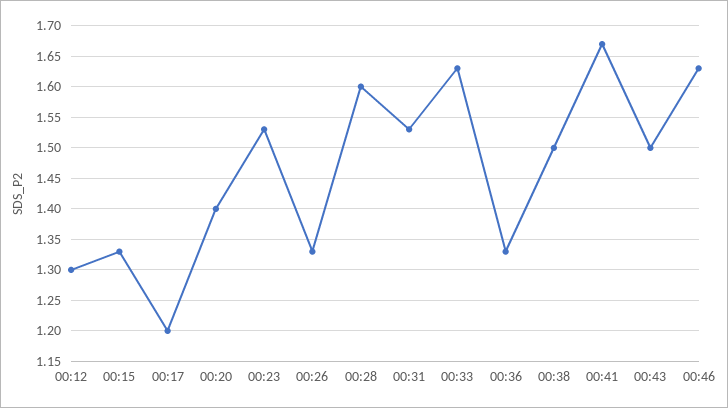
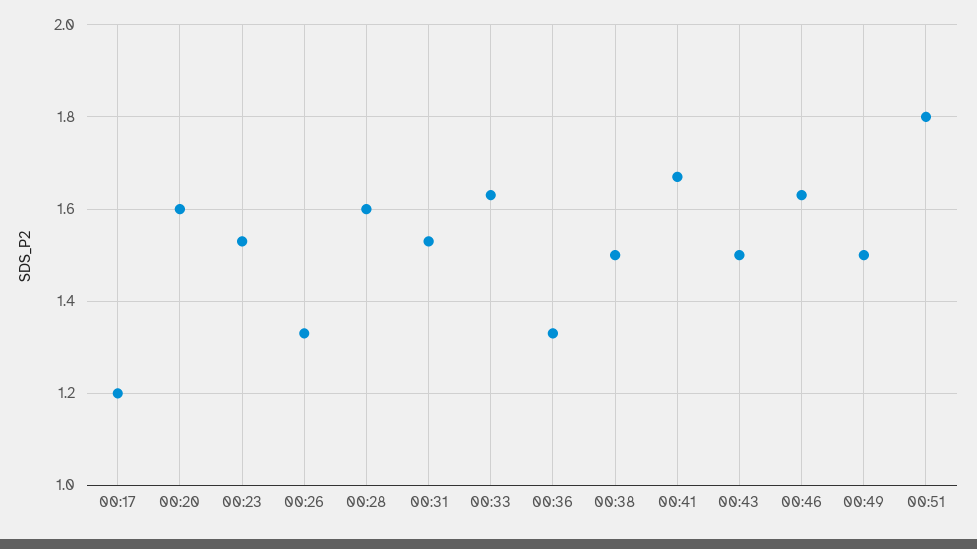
00:12: 1.3 -> none
00:15: 1.33 -> none
00:20: 1.4 -> 1.6
00:49: none -> 1.5
00:51: none -> 1.8

